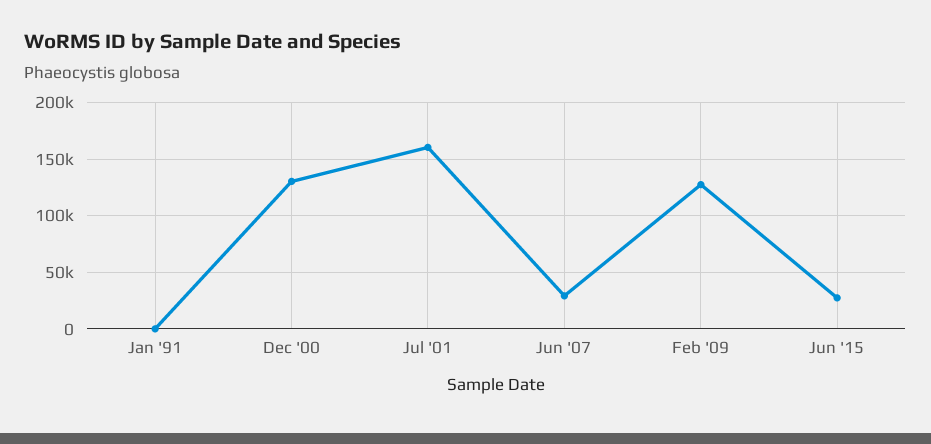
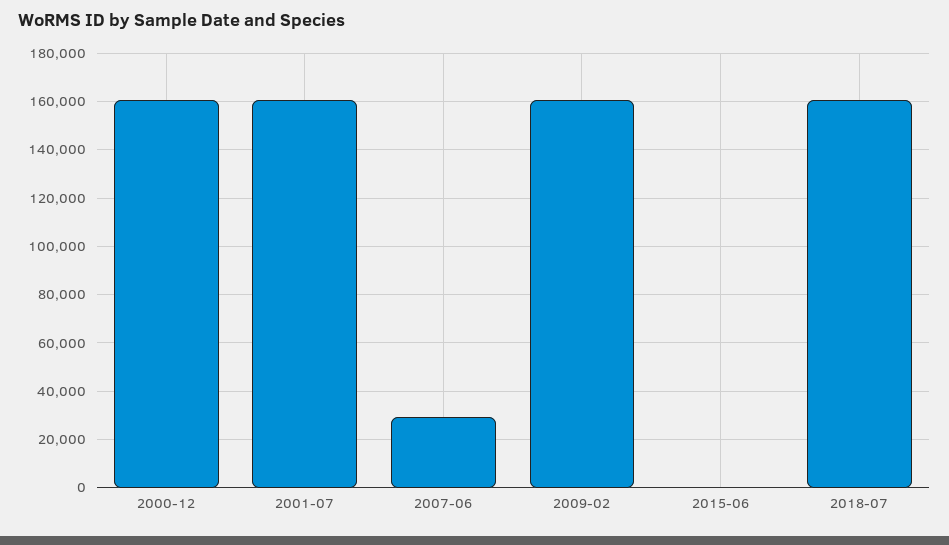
Jan '91: 0 -> none
Dec '00: 130000 -> 160000
Feb '09: 130000 -> 160000
Jun '15: 30000 -> 0
2018-07: none -> 160000

